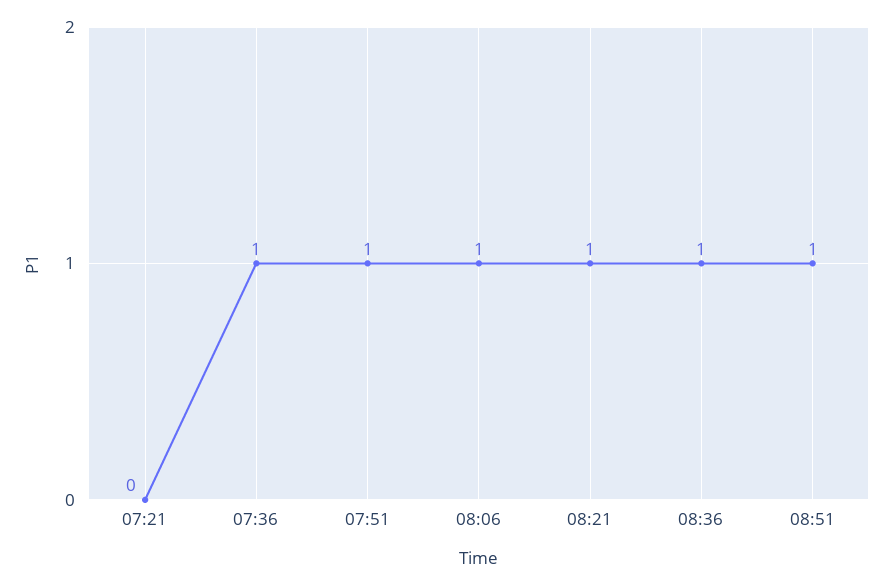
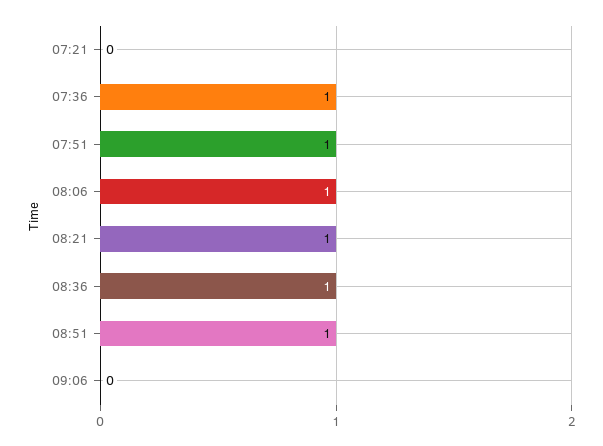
09:06: none -> 0

